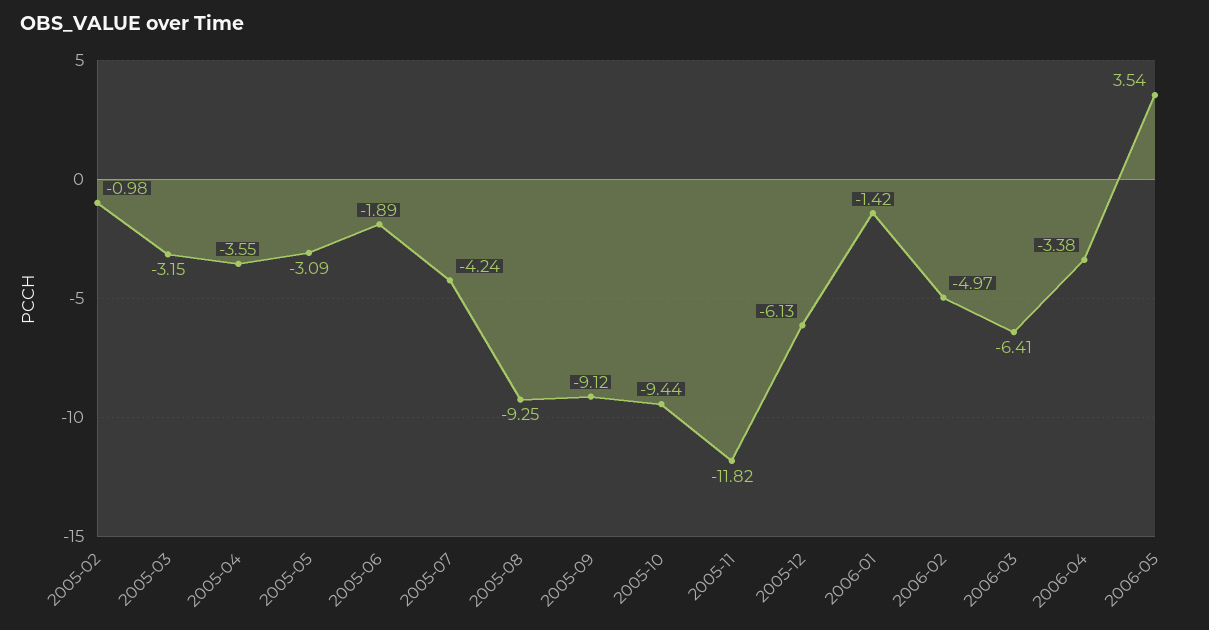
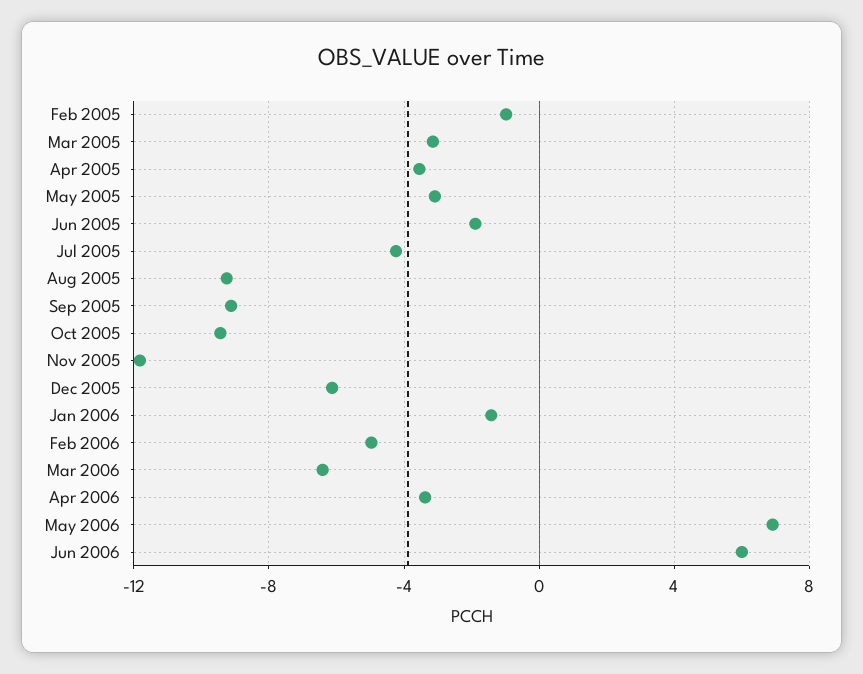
2006-05: 3.54 -> 7
Jun 2006: none -> 6

